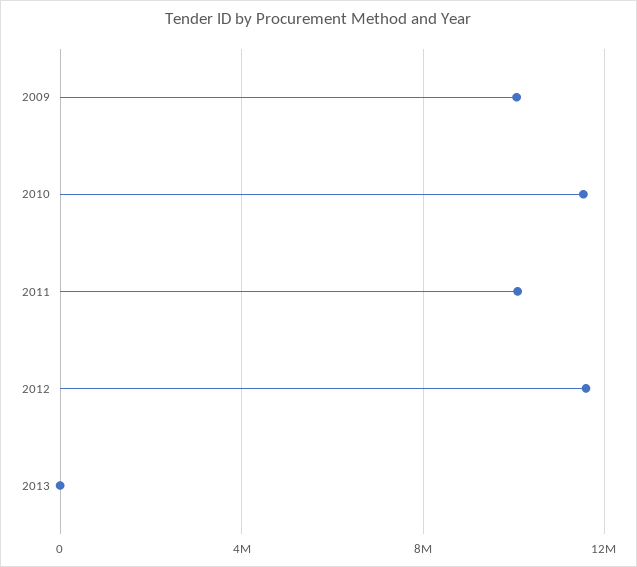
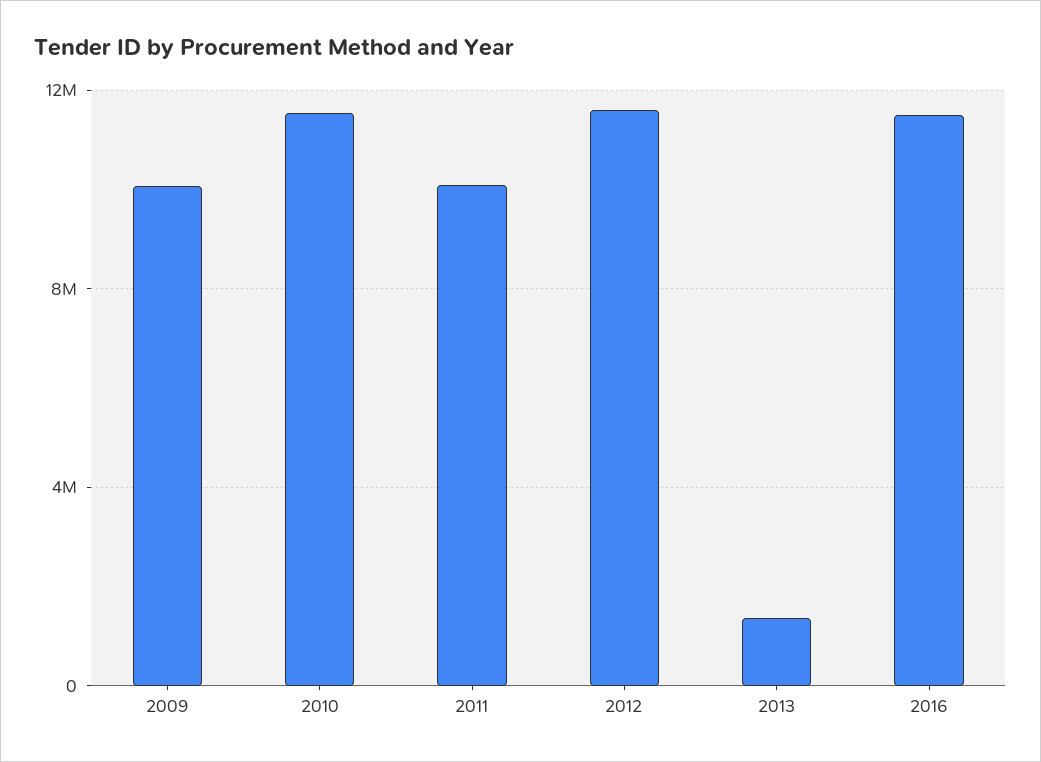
2013: 0 -> 1500000
2016: none -> 11500000

